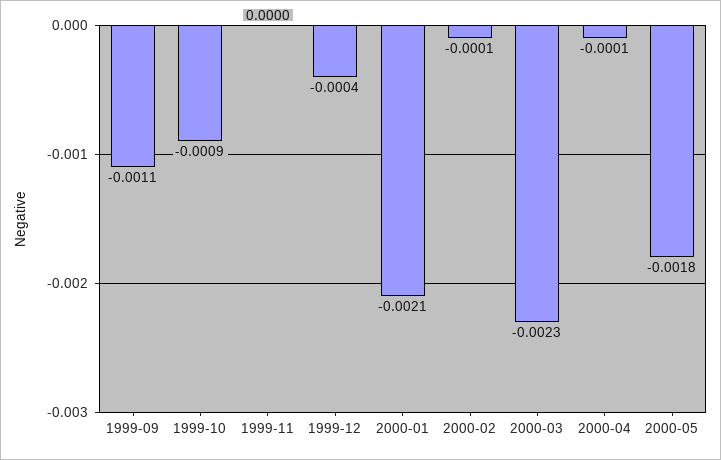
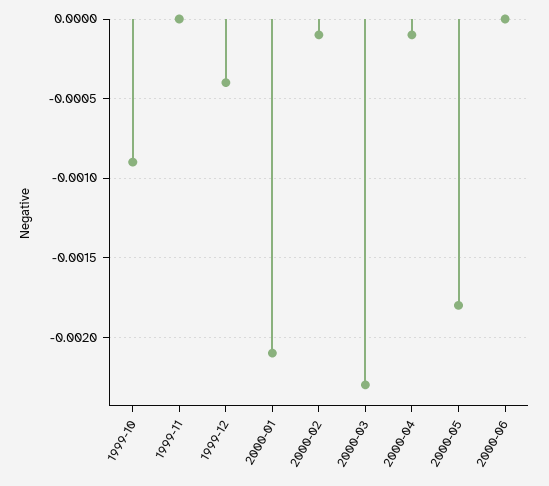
1999-09: -0.0011 -> none
2000-06: none -> 0

